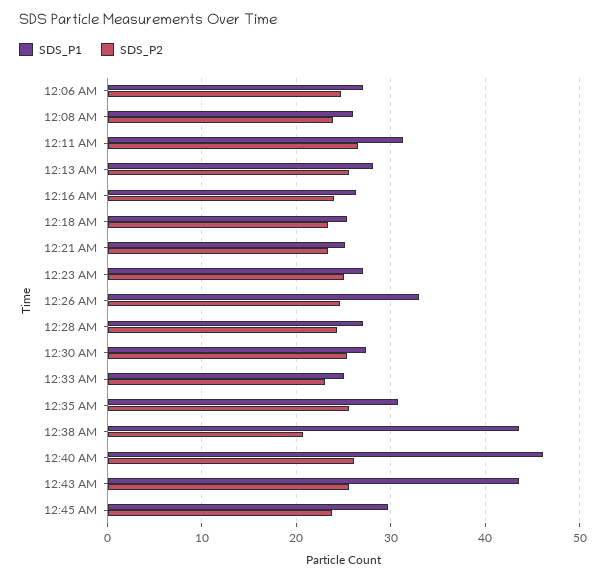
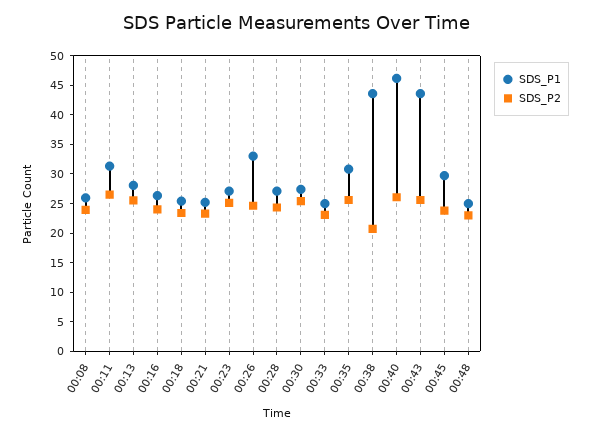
SDS_P1, 12:06 AM: 27 -> none
SDS_P2, 12:06 AM: 25 -> none
SDS_P1, 00:48: none -> 25
SDS_P2, 00:48: none -> 22.5

